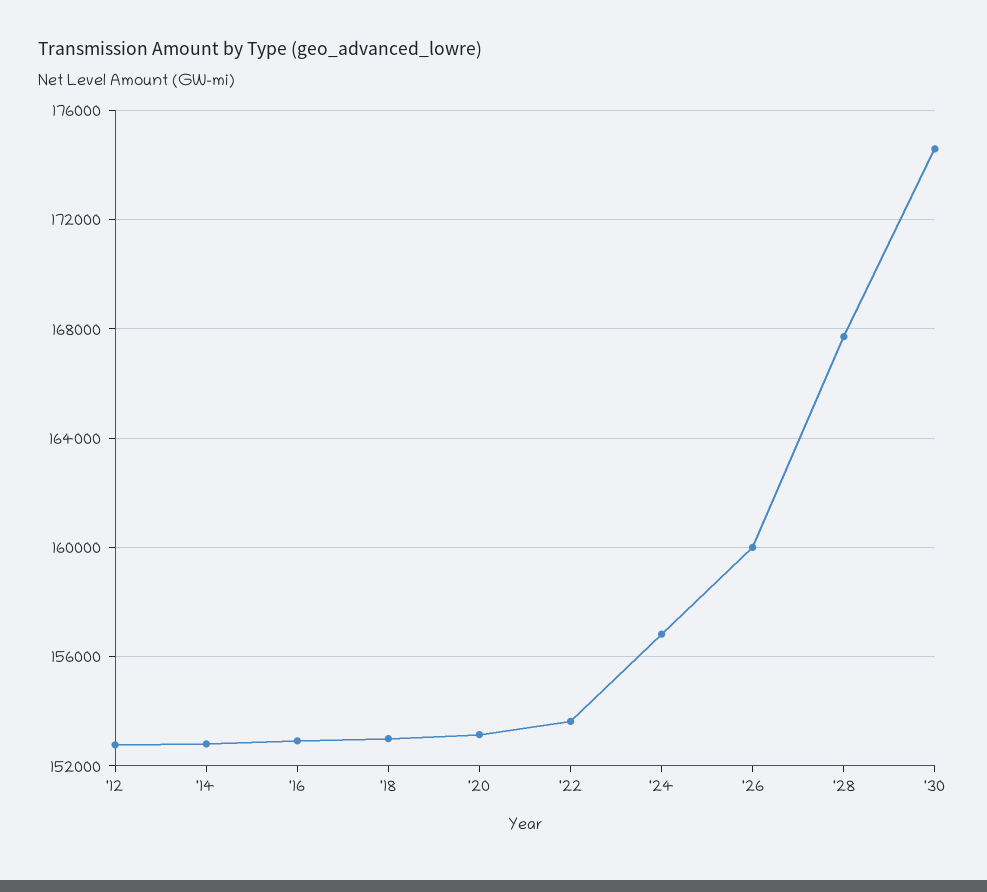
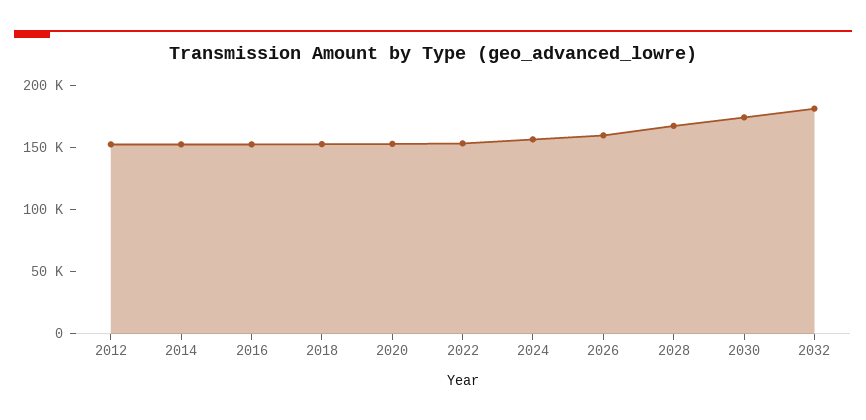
2032: none -> 180000

